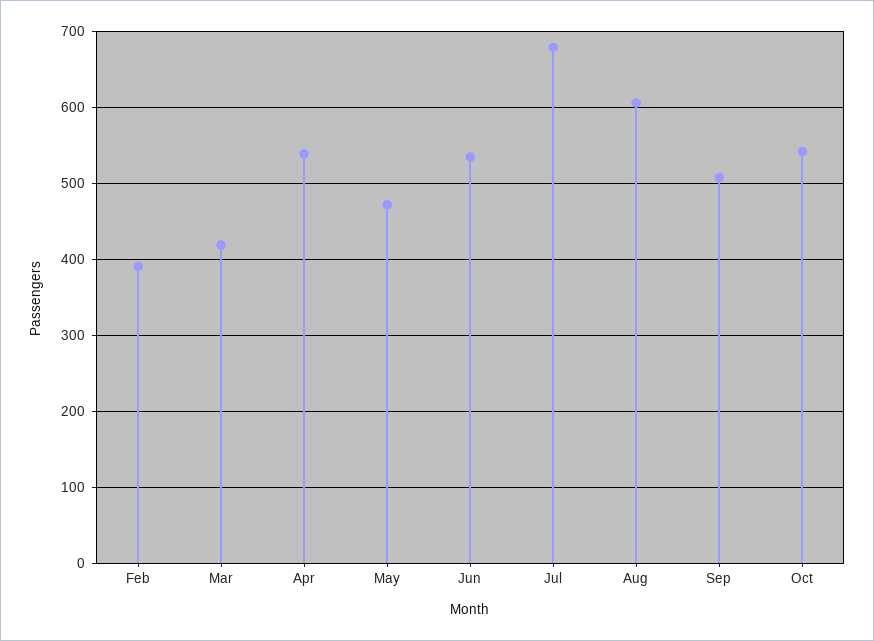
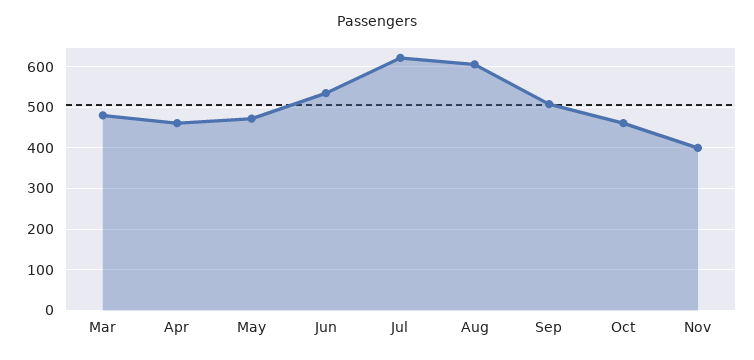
Feb: 390 -> none
Mar: 420 -> 480
Apr: 540 -> 460
Jul: 680 -> 620
Oct: 540 -> 460
Nov: none -> 400

